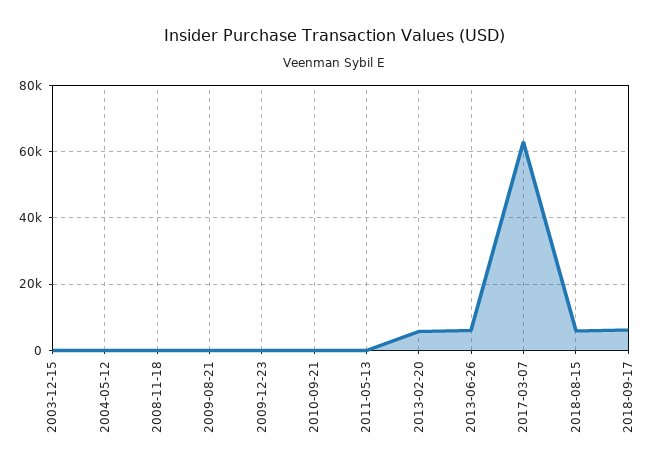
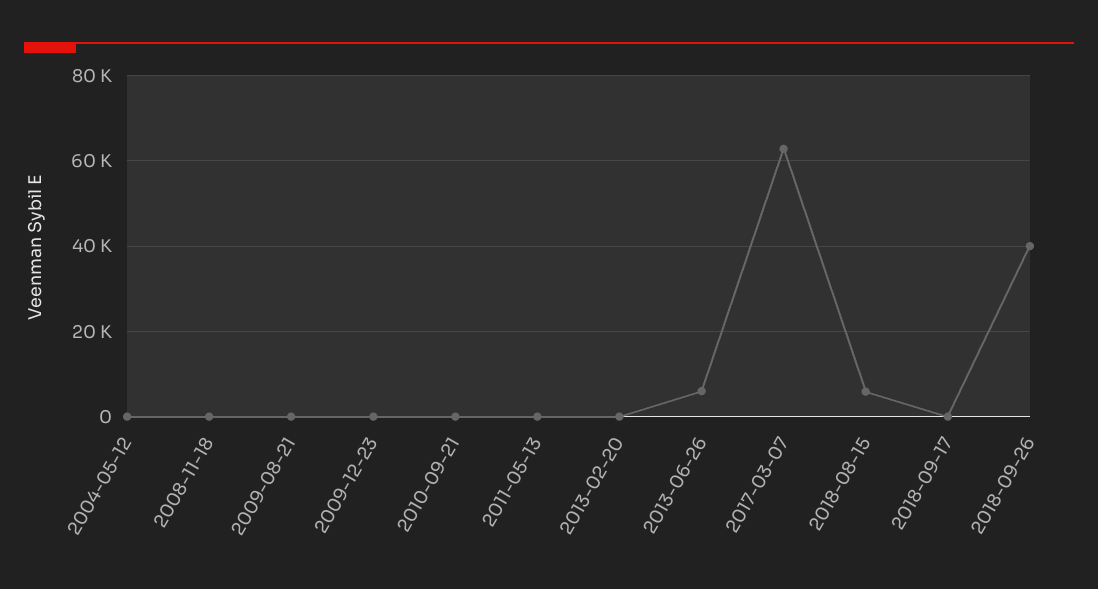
2003-12-15: 0 -> none
2013-02-20: 6000 -> 0
2018-09-17: 6000 -> 0
2018-09-26: none -> 40000

